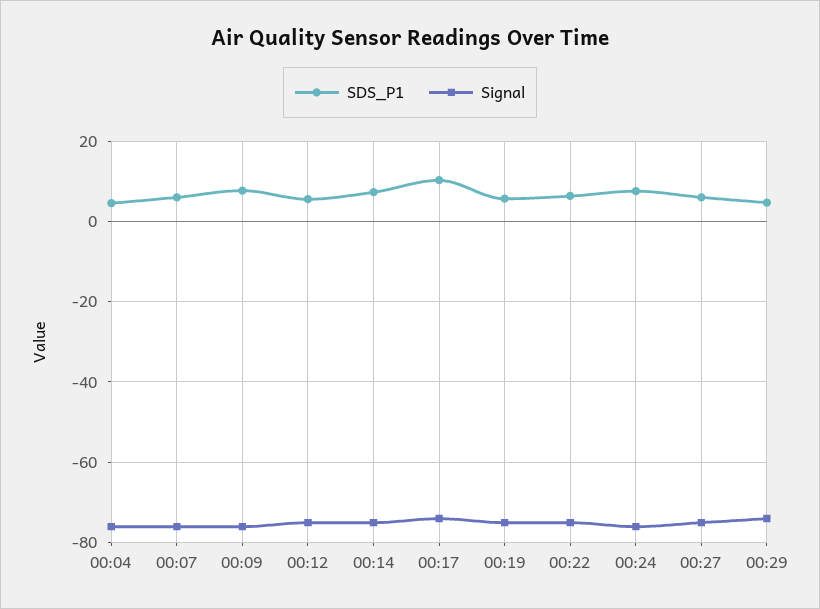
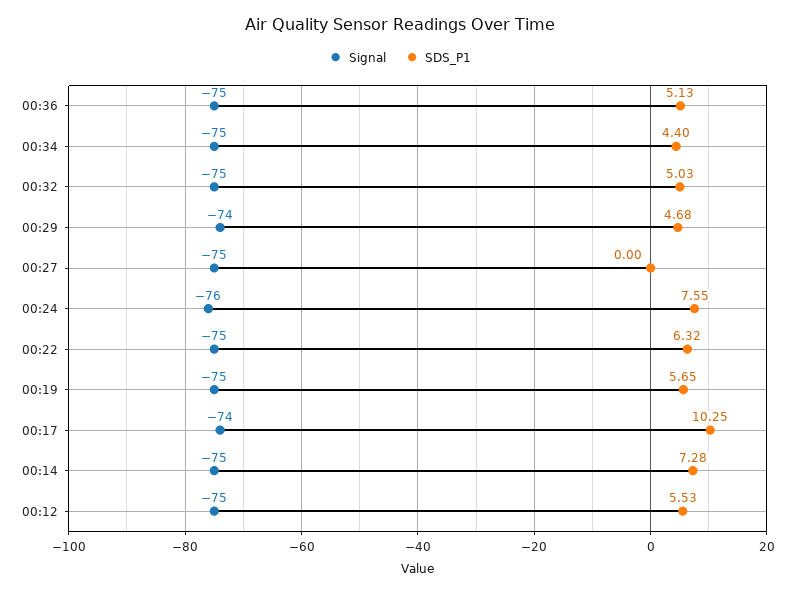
SDS_P1, 00:04: 4 -> none
Signal, 00:04: -76 -> none
SDS_P1, 00:07: 6 -> none
Signal, 00:07: -76 -> none
SDS_P1, 00:09: 8 -> none
Signal, 00:09: -76 -> none
SDS_P1, 00:27: 6 -> 0
Signal, 00:36: none -> -75
SDS_P1, 00:36: none -> 5.13
Signal, 00:34: none -> -75
SDS_P1, 00:34: none -> 4.4
Signal, 00:32: none -> -75
SDS_P1, 00:32: none -> 5.03

